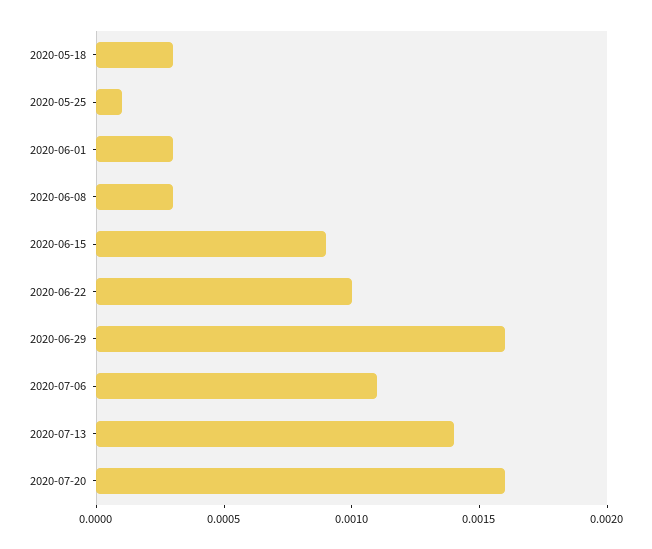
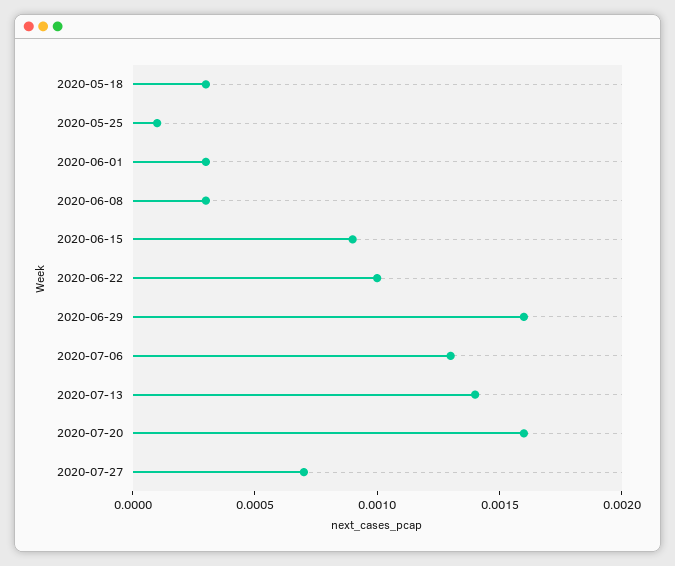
2020-07-06: 0.0011 -> 0.0013
2020-07-27: none -> 0.0007

